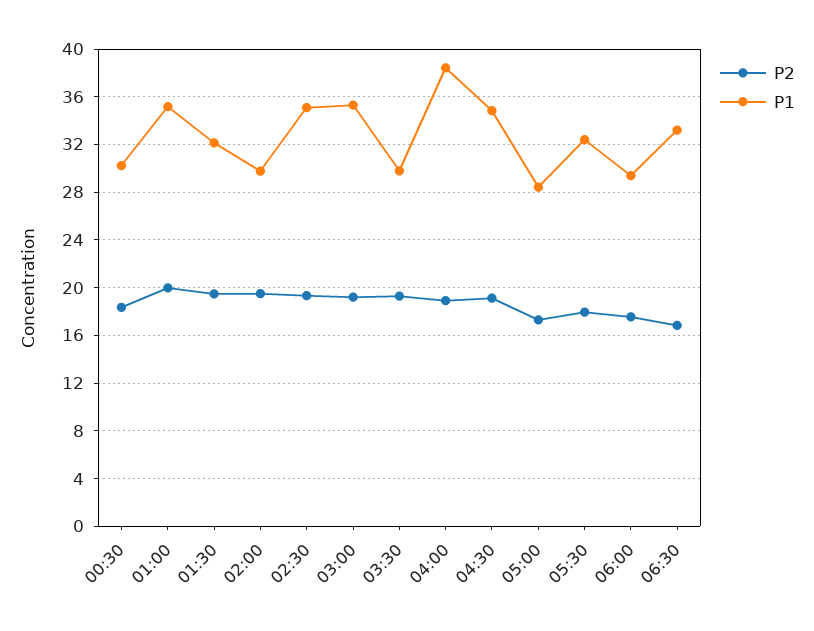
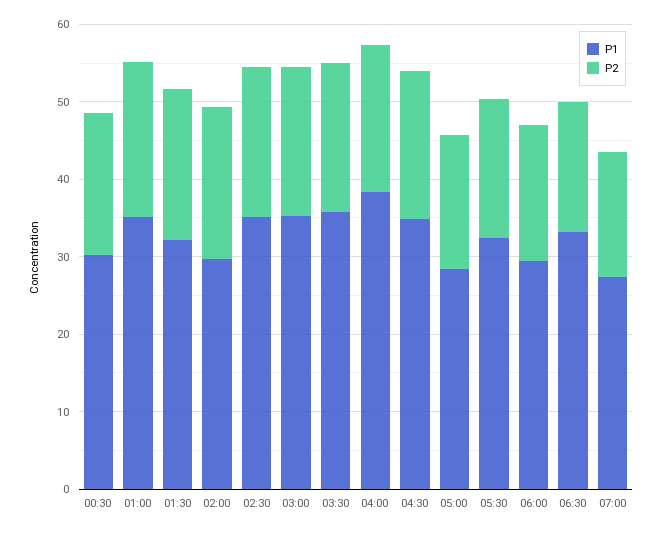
P1, 03:30: 30 -> 36
P1, 07:00: none -> 28
P2, 07:00: none -> 16

